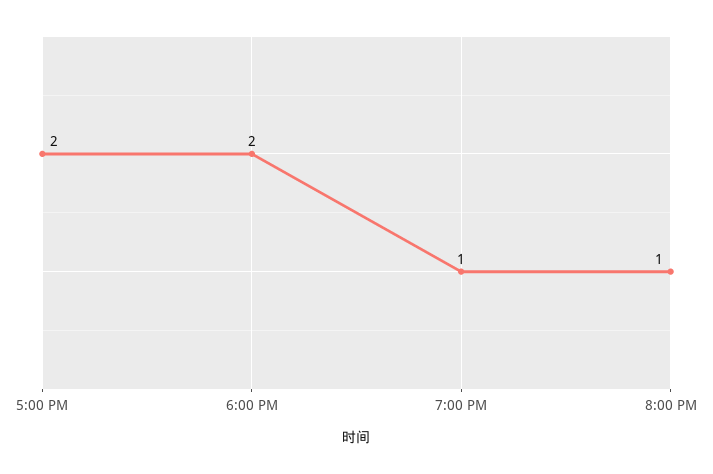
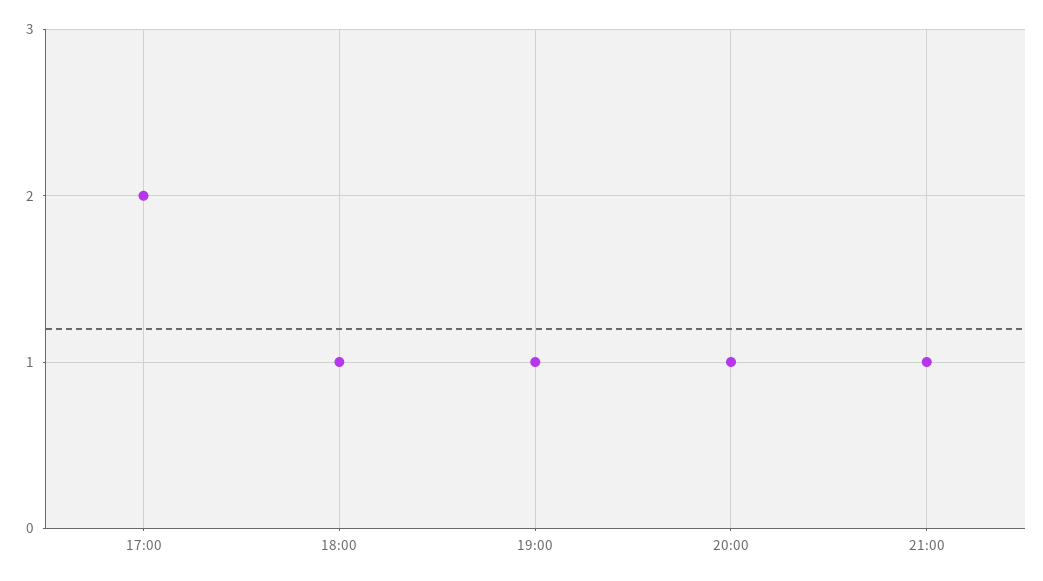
6:00 PM: 2 -> 1
21:00: none -> 1

